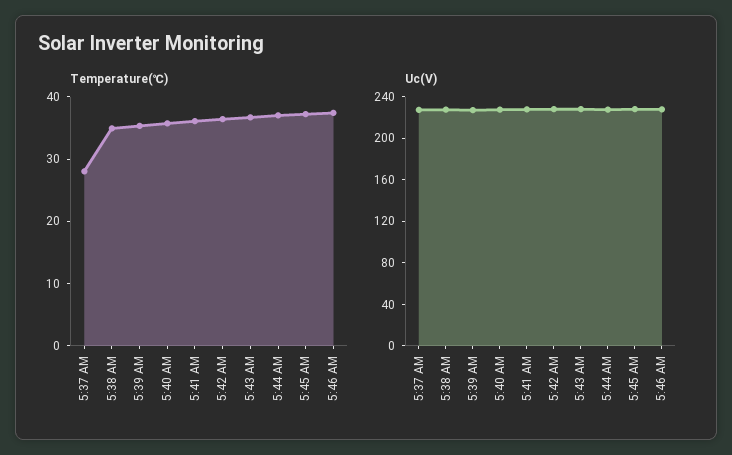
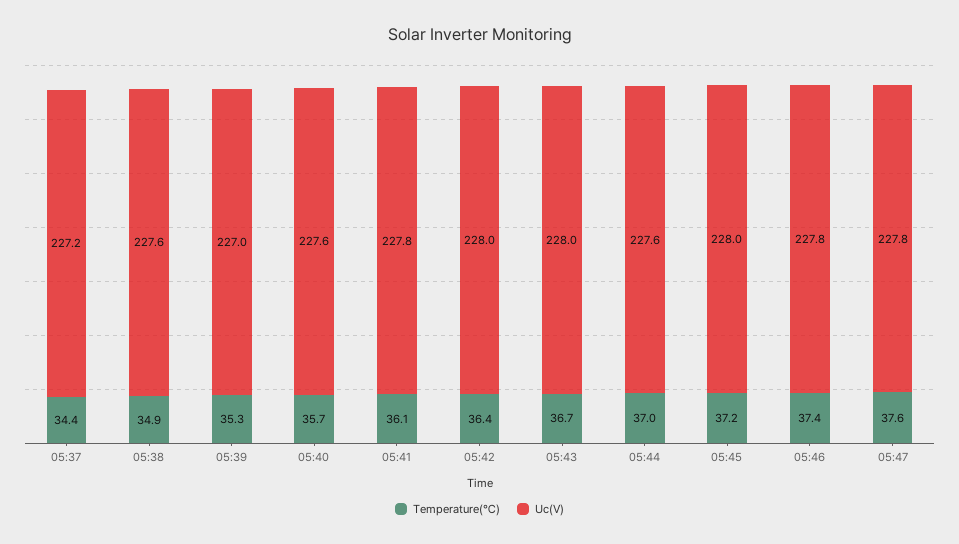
Temperature(℃), 5:37 AM: 28 -> 34.4
Temperature(℃), 05:47: none -> 37.6
Uc(V), 05:47: none -> 227.8

